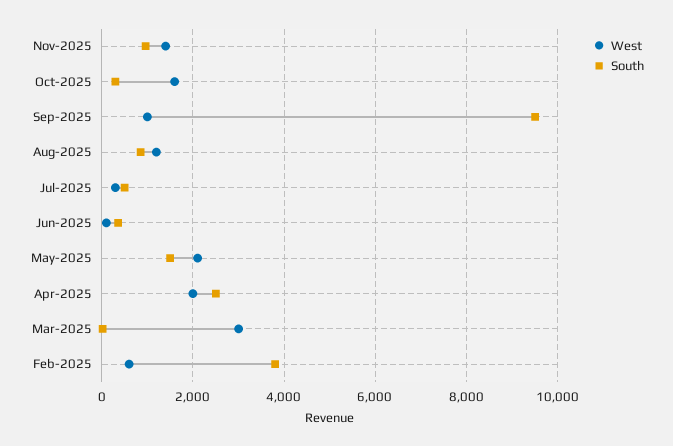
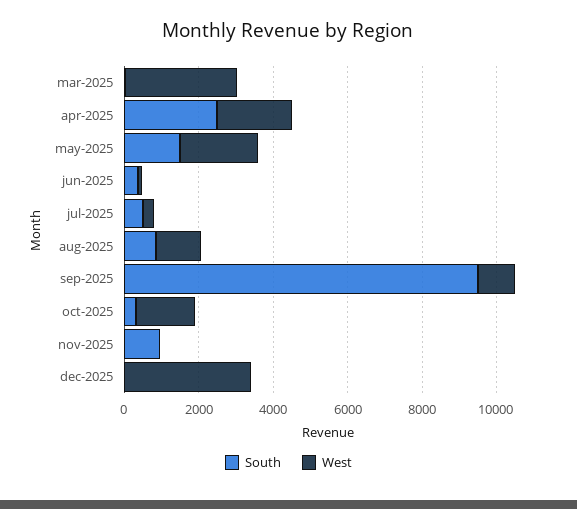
West, Nov-2025: 1400 -> 0
West, Feb-2025: 600 -> none
South, Feb-2025: 3800 -> none
South, dec-2025: none -> 0
West, dec-2025: none -> 3500

